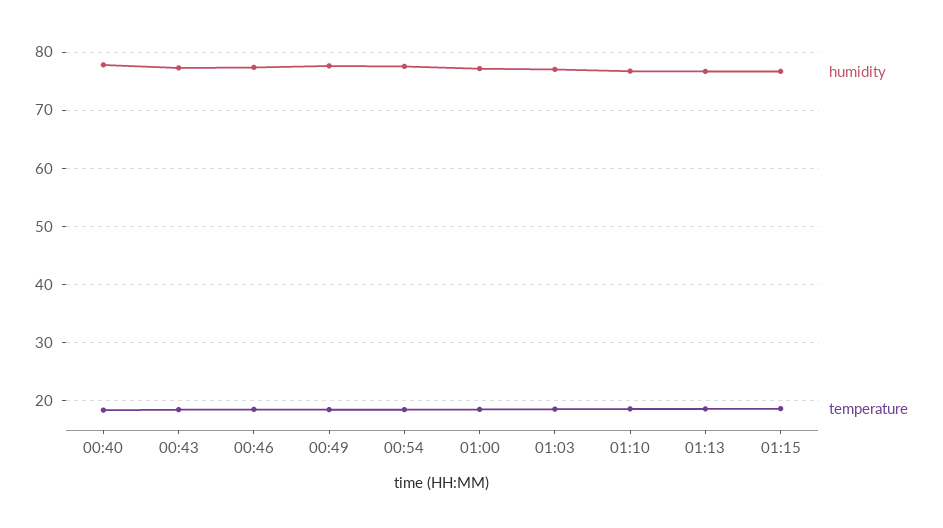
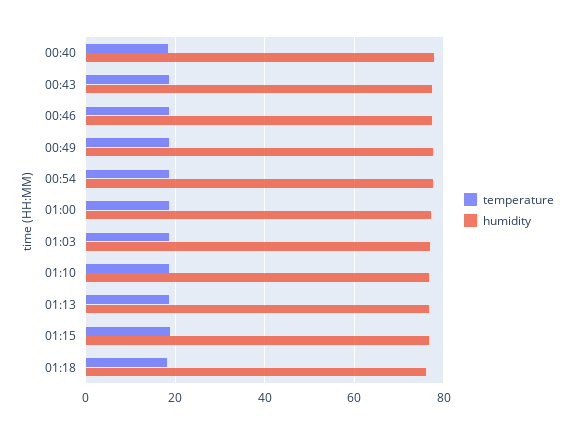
temperature, 01:18: none -> 18
humidity, 01:18: none -> 76

